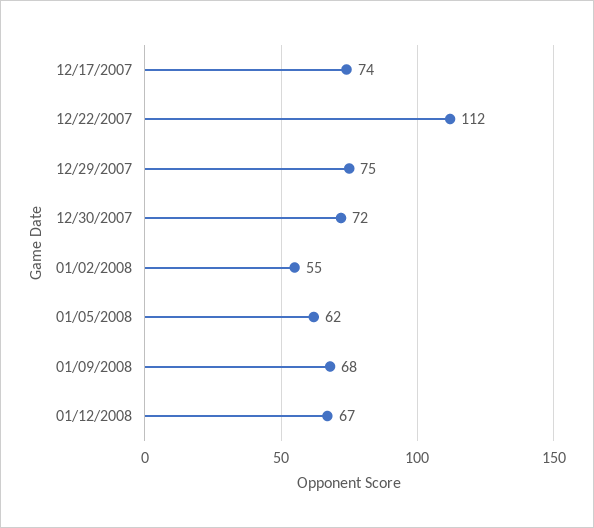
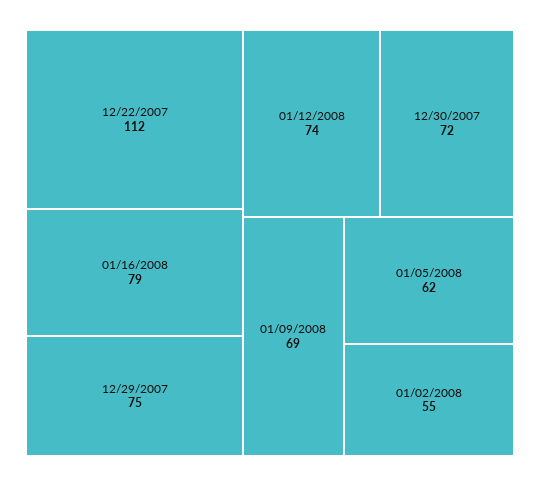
12/17/2007: 74 -> none
01/09/2008: 68 -> 69
01/12/2008: 67 -> 74
01/16/2008: none -> 79

